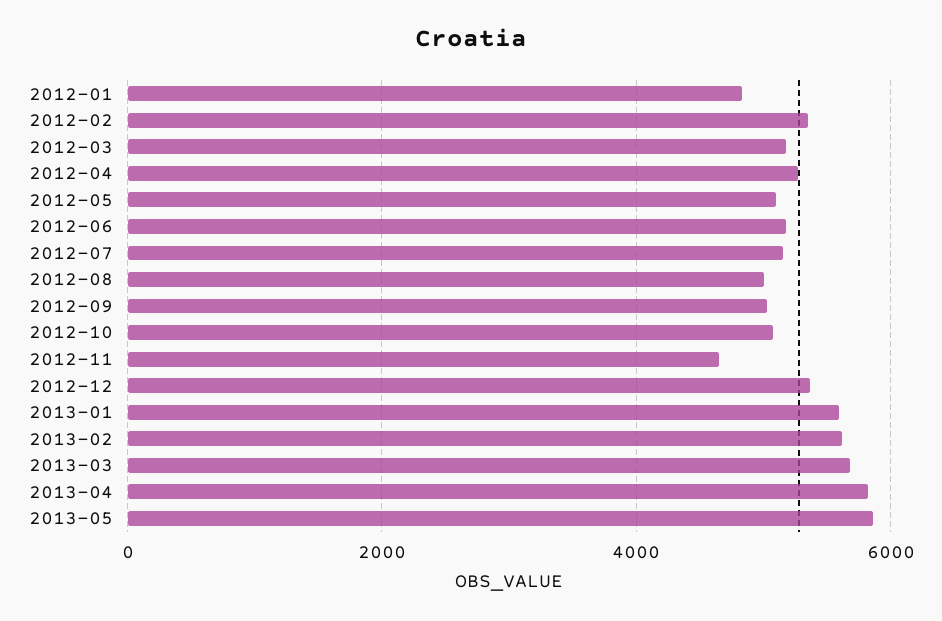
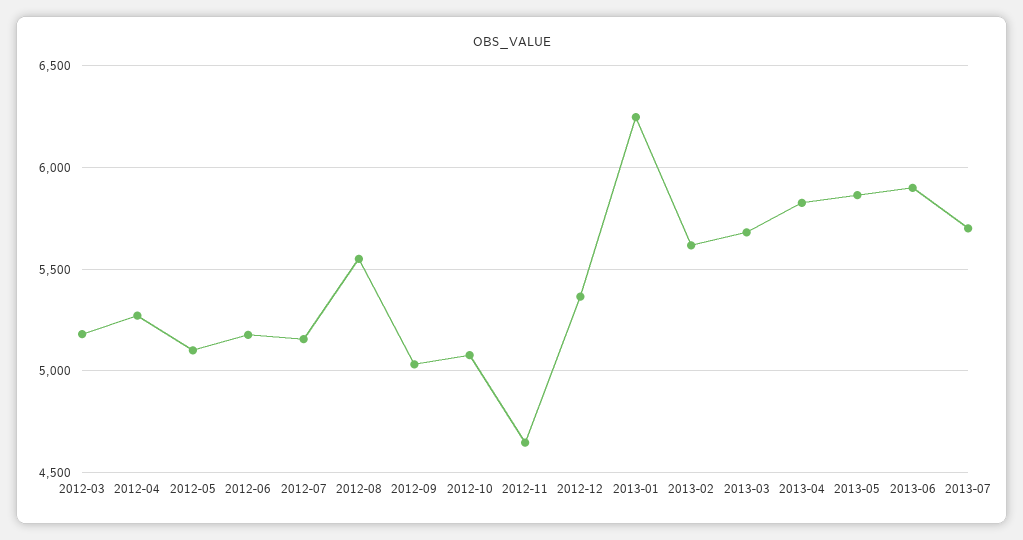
2012-01: 4800 -> none
2012-02: 5400 -> none
2012-08: 5000 -> 5550
2013-01: 5600 -> 6250
2013-06: none -> 5900
2013-07: none -> 5700

